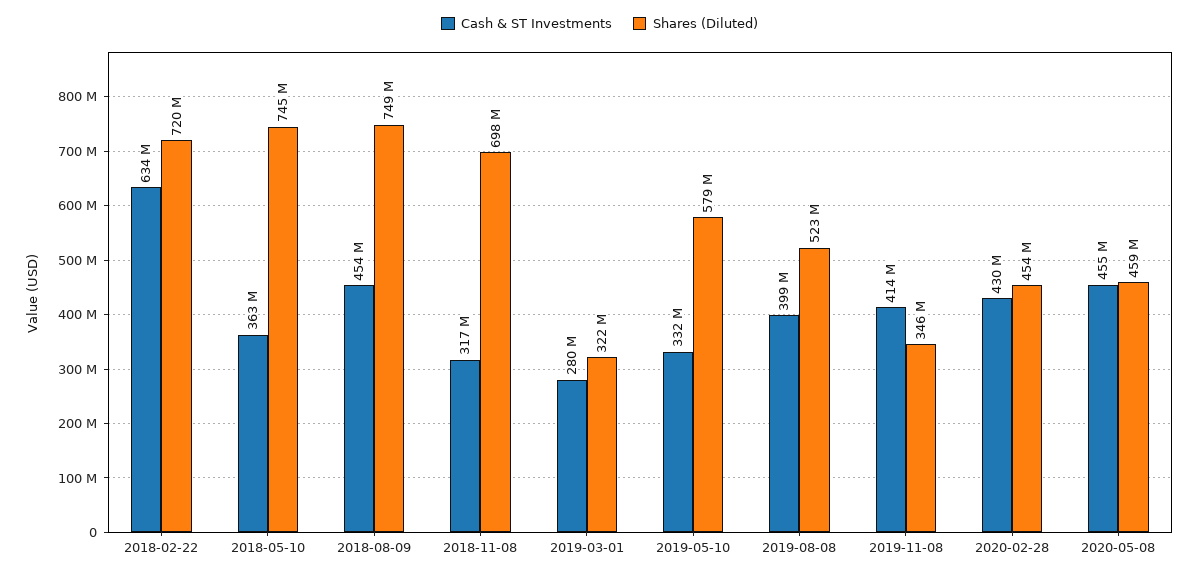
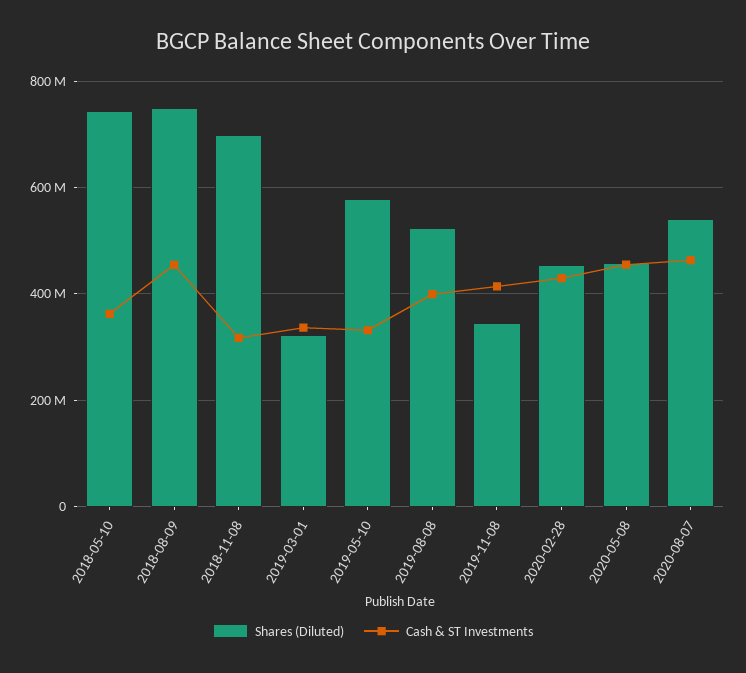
Cash & ST Investments, 2018-02-22: 634000000 -> none
Shares (Diluted), 2018-02-22: 720000000 -> none
Cash & ST Investments, 2019-03-01: 280000000 -> 340000000
Shares (Diluted), 2020-08-07: none -> 540000000
Cash & ST Investments, 2020-08-07: none -> 460000000

